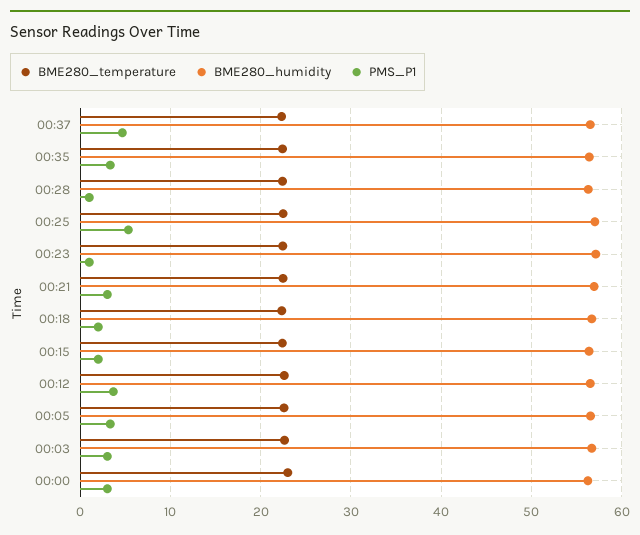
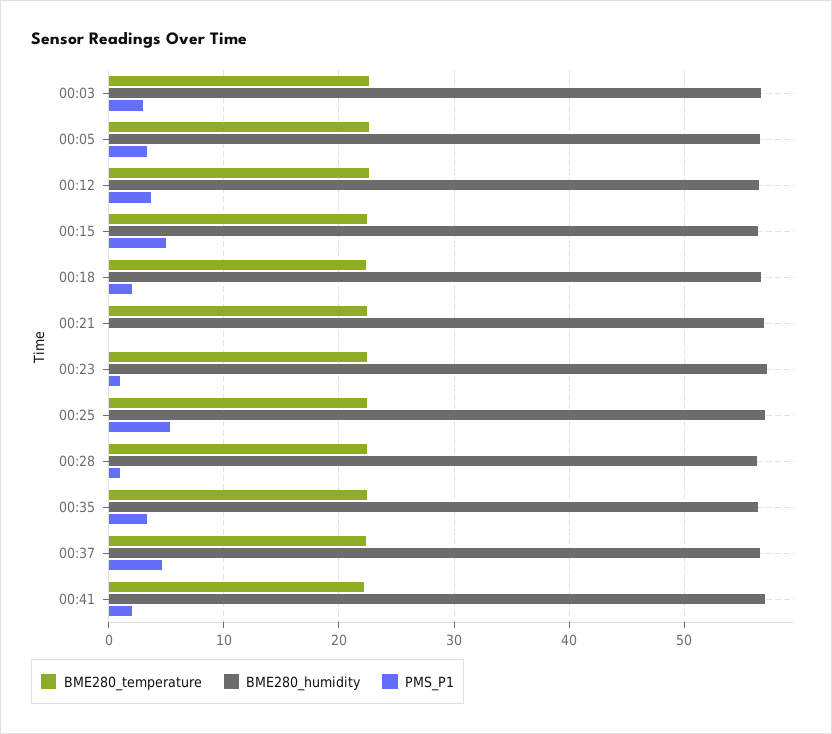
PMS_P1, 00:21: 3 -> 0
PMS_P1, 00:15: 2 -> 5
BME280_temperature, 00:00: 23 -> none
BME280_humidity, 00:00: 56 -> none
PMS_P1, 00:00: 3 -> none
BME280_temperature, 00:41: none -> 22
BME280_humidity, 00:41: none -> 57
PMS_P1, 00:41: none -> 2

